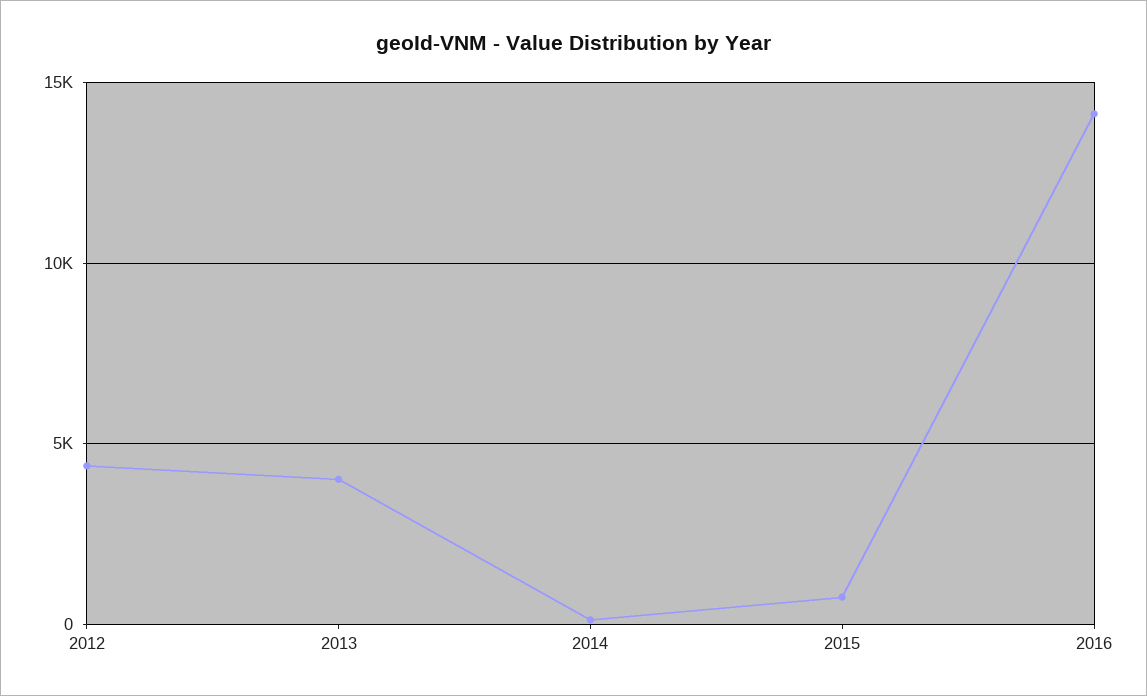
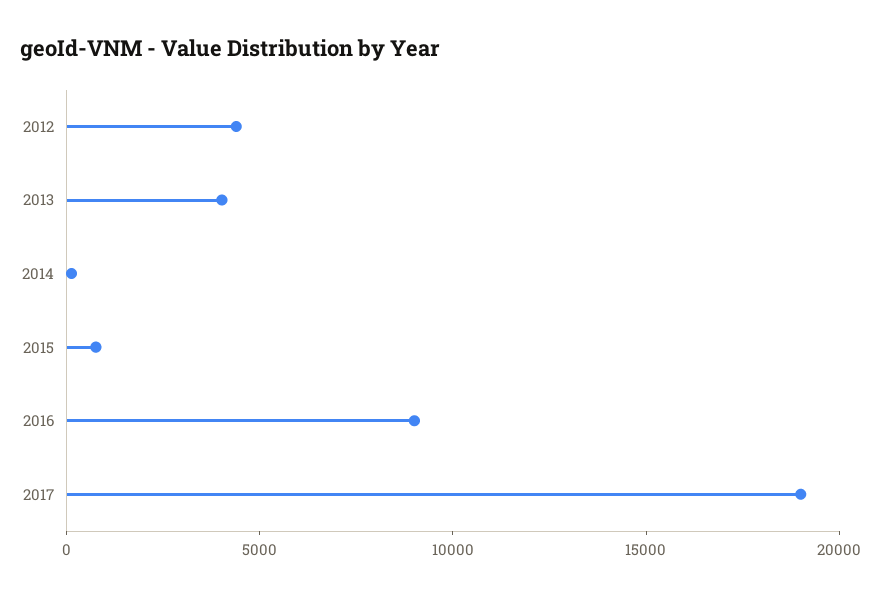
2016: 14000 -> 9000
2017: none -> 19000

